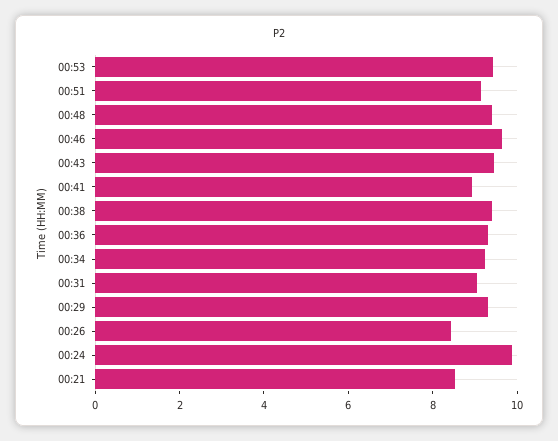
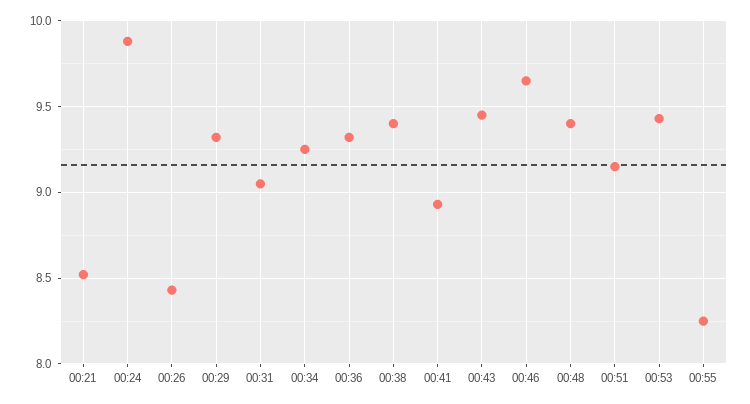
00:55: none -> 8.25

